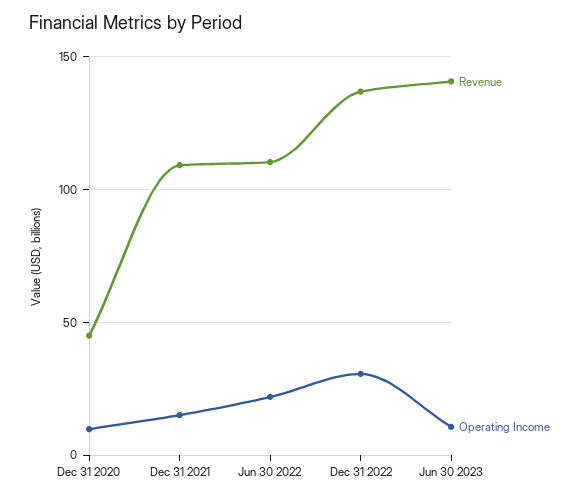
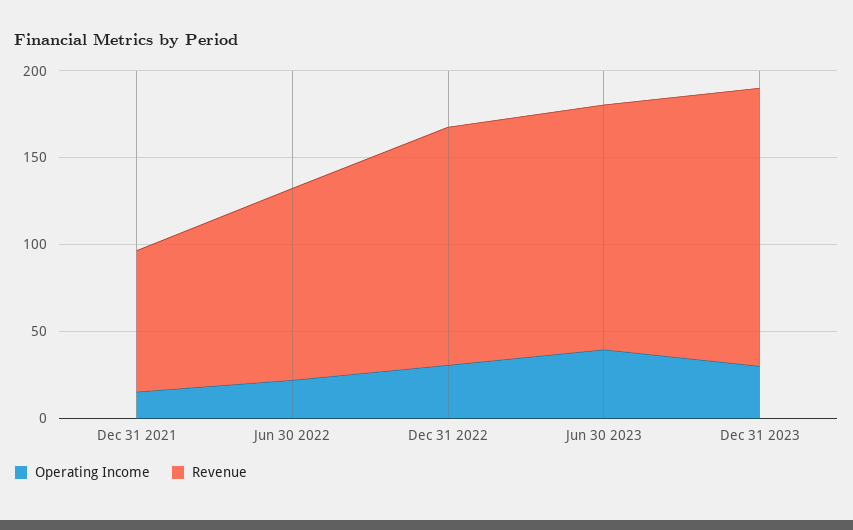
Revenue, Dec 31 2020: 45 -> none
Operating Income, Dec 31 2020: 10 -> none
Revenue, Dec 31 2021: 110 -> 80
Operating Income, Jun 30 2023: 10 -> 40
Operating Income, Dec 31 2023: none -> 30
Revenue, Dec 31 2023: none -> 160

